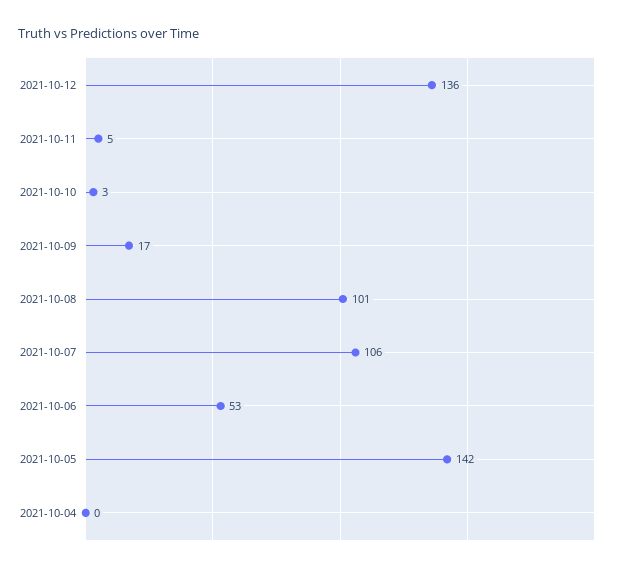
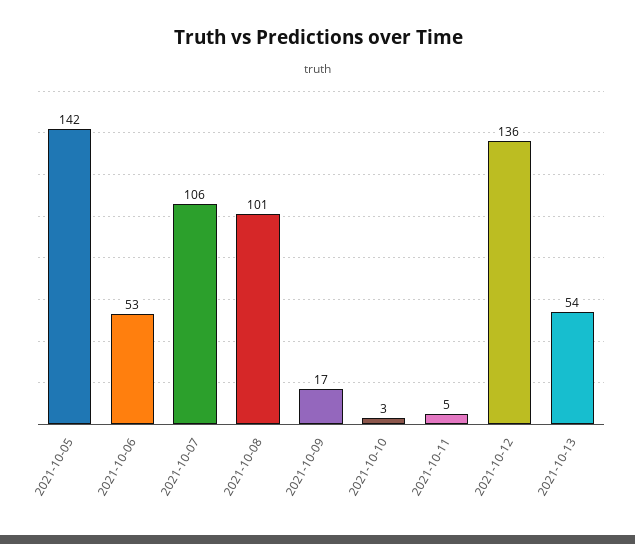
2021-10-04: 0 -> none
2021-10-13: none -> 54

